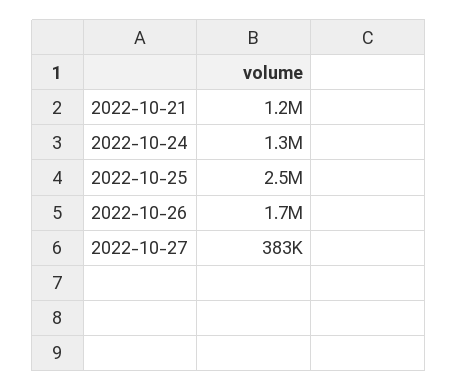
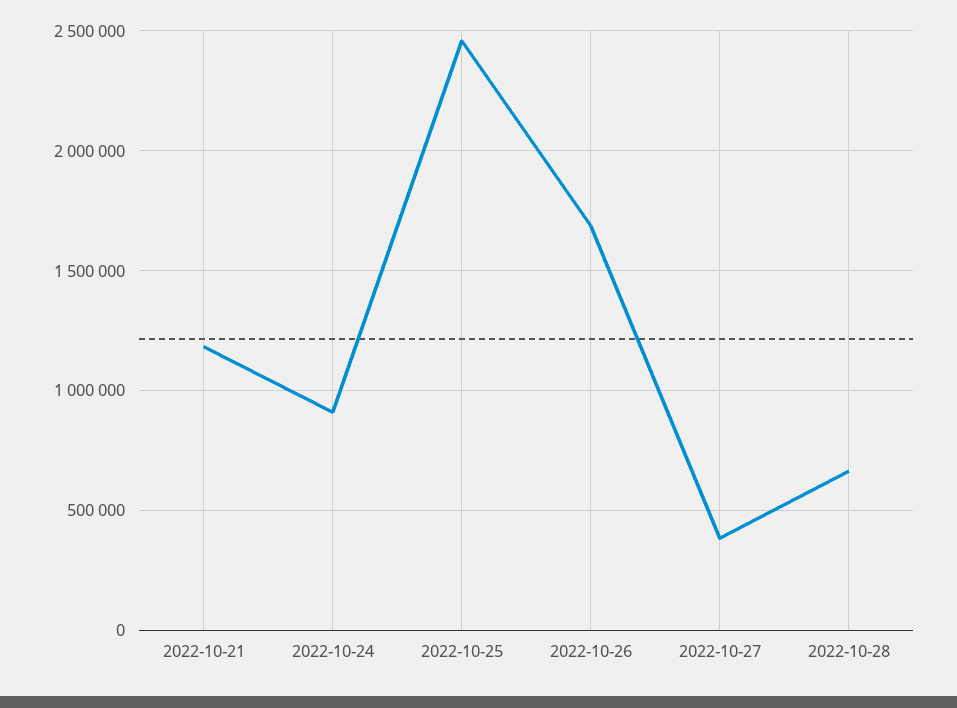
2022-10-24: 1300000 -> 900000
2022-10-28: none -> 650000

